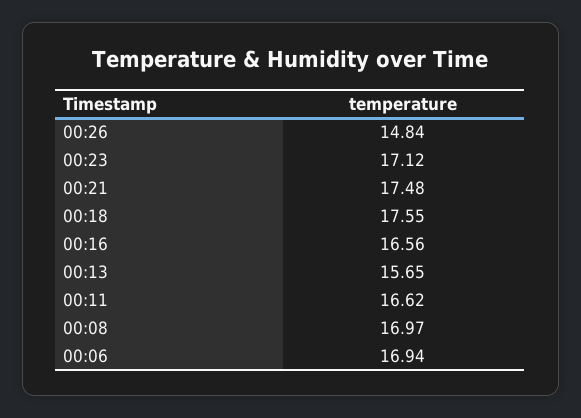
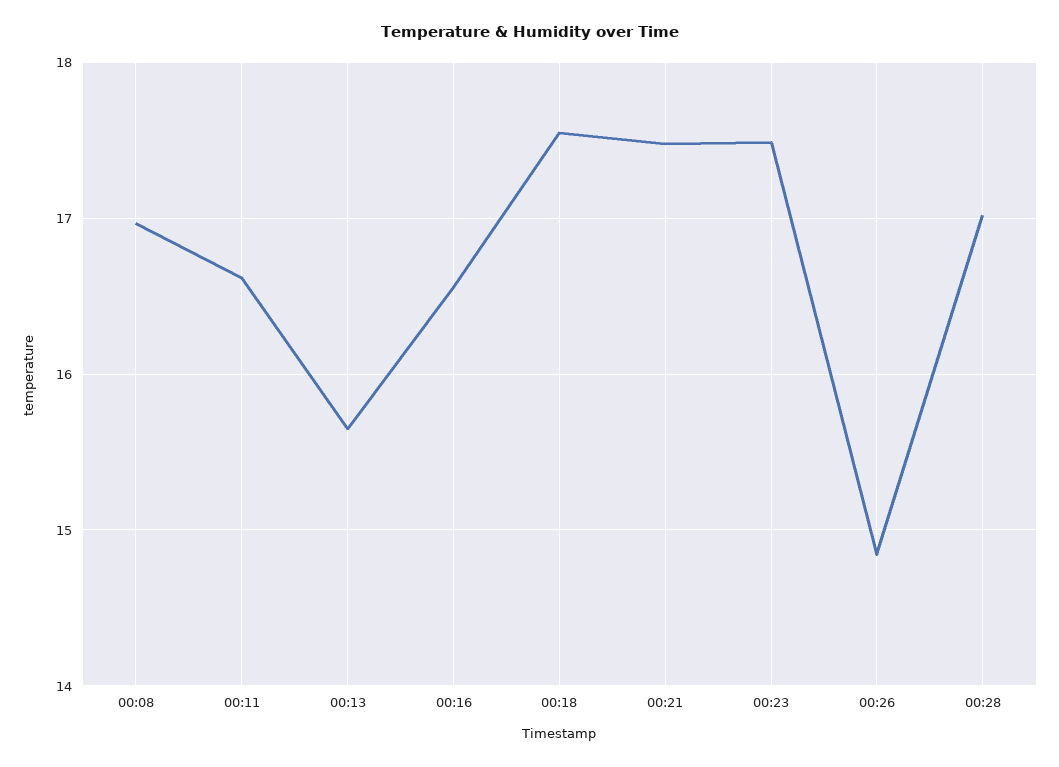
00:23: 17.12 -> 17.5
00:06: 16.94 -> none
00:28: none -> 17

